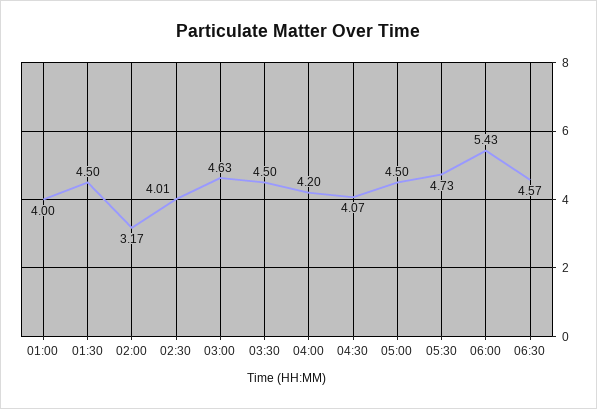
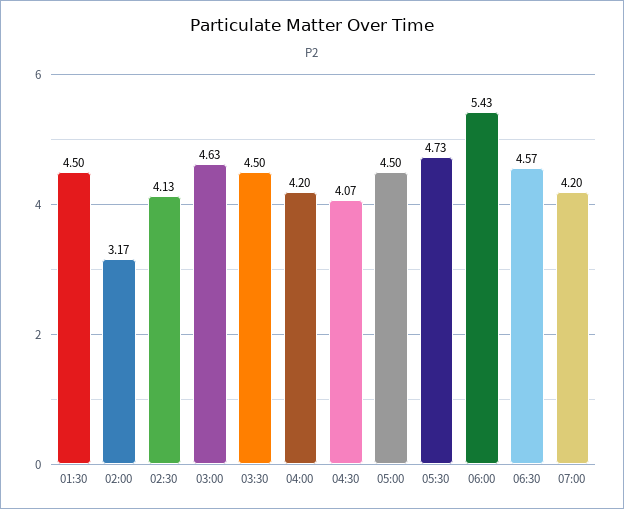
01:00: 4 -> none
02:30: 4.01 -> 4.13
07:00: none -> 4.2

